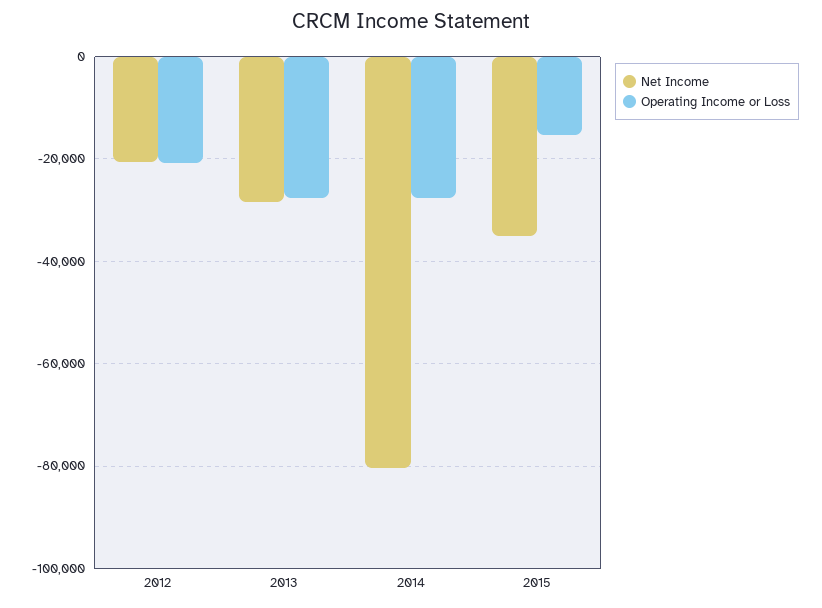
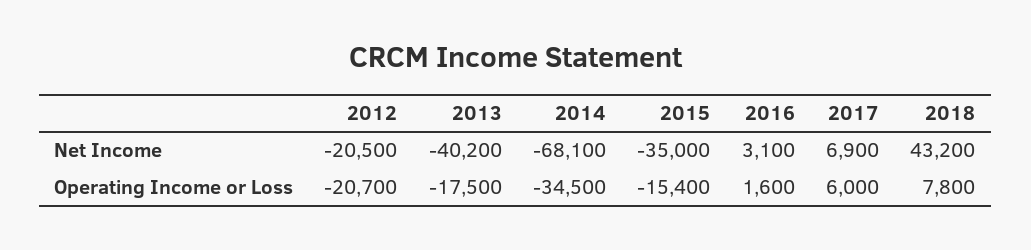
Net Income, 2013: -28000 -> -40200
Operating Income or Loss, 2013: -28000 -> -17500
Net Income, 2014: -80000 -> -68100
Operating Income or Loss, 2014: -28000 -> -34500
Net Income, 2016: none -> 3100
Net Income, 2017: none -> 6900
Net Income, 2018: none -> 43200
Operating Income or Loss, 2016: none -> 1600
Operating Income or Loss, 2017: none -> 6000
Operating Income or Loss, 2018: none -> 7800

